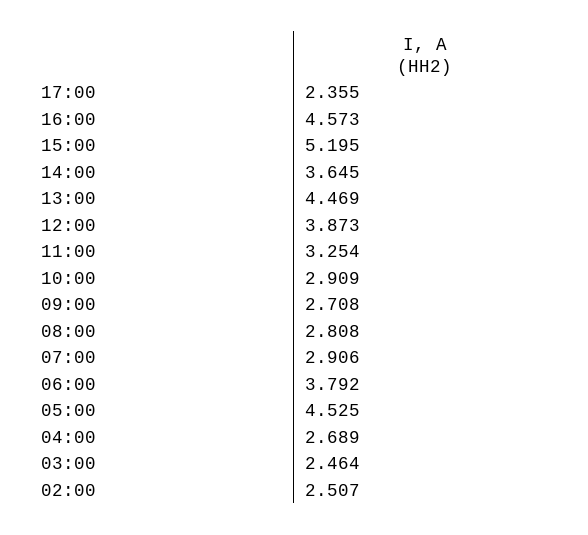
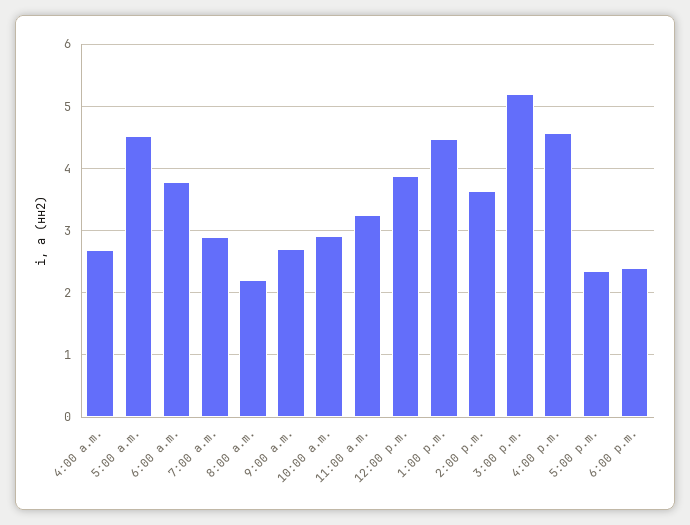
08:00: 2.808 -> 2.2
03:00: 2.464 -> none
02:00: 2.507 -> none
6:00 p.m.: none -> 2.4

